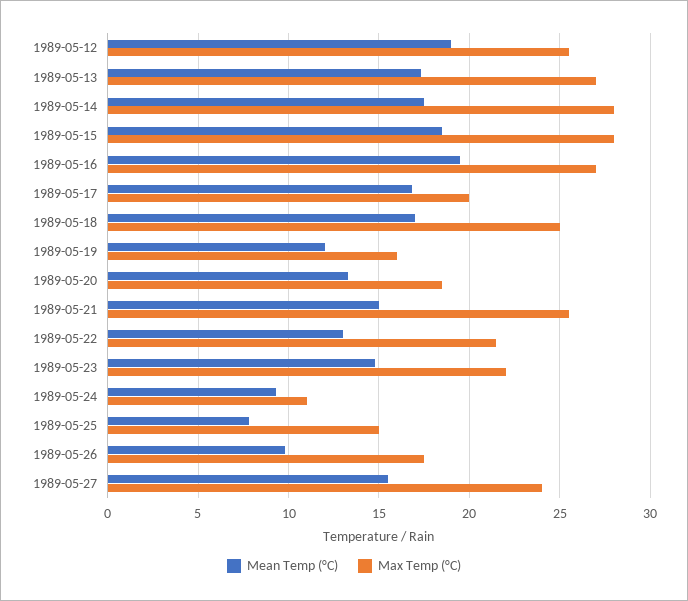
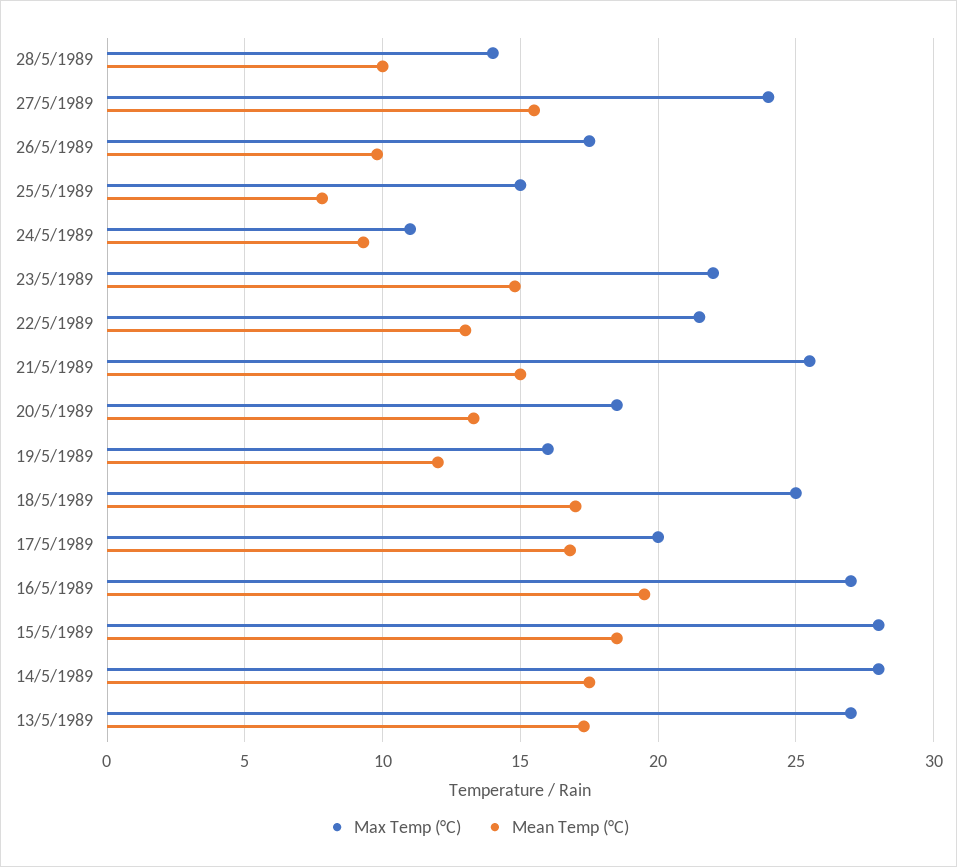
Mean Temp (°C), 1989-05-12: 19 -> none
Max Temp (°C), 1989-05-12: 25.5 -> none
Max Temp (°C), 28/5/1989: none -> 14
Mean Temp (°C), 28/5/1989: none -> 10

